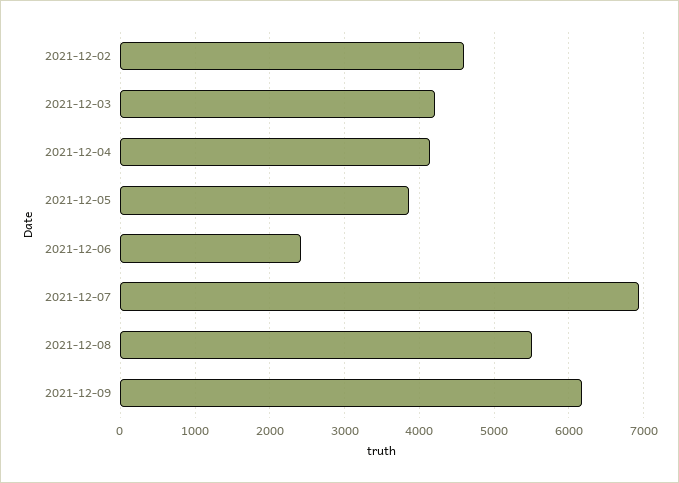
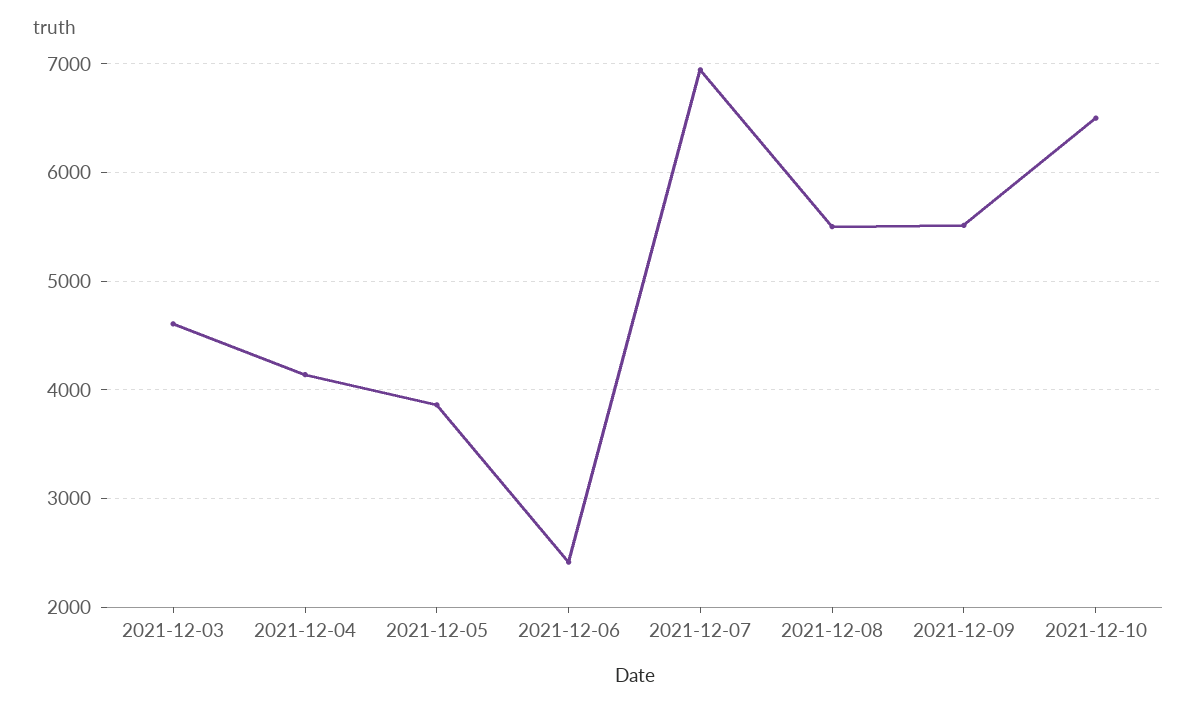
2021-12-02: 4600 -> none
2021-12-03: 4200 -> 4600
2021-12-09: 6200 -> 5500
2021-12-10: none -> 6500

